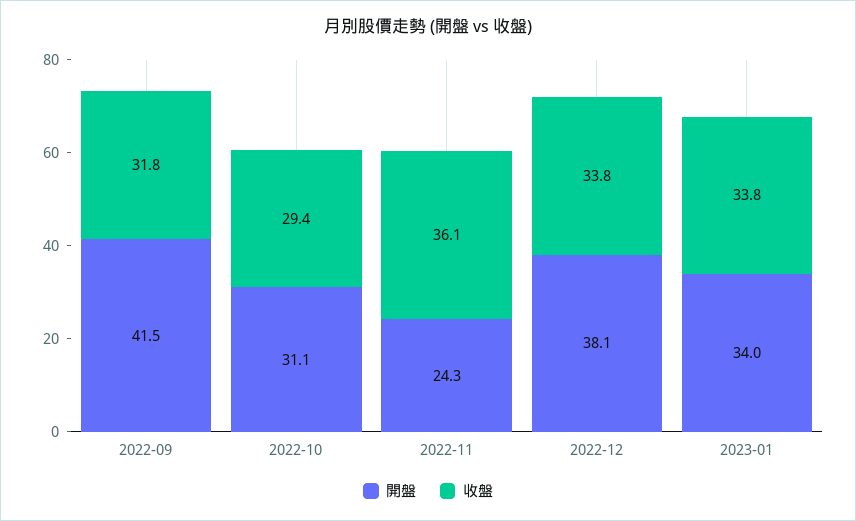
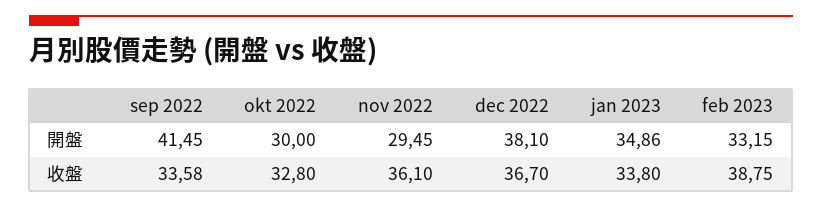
收盤, 2022-09: 31.8 -> 33.58
開盤, 2022-10: 31.1 -> 30
收盤, 2022-10: 29.4 -> 32.8
開盤, 2022-11: 24.3 -> 29.45
收盤, 2022-12: 33.8 -> 36.7
開盤, 2023-01: 34 -> 34.86
開盤, feb 2023: none -> 33.15
收盤, feb 2023: none -> 38.75

